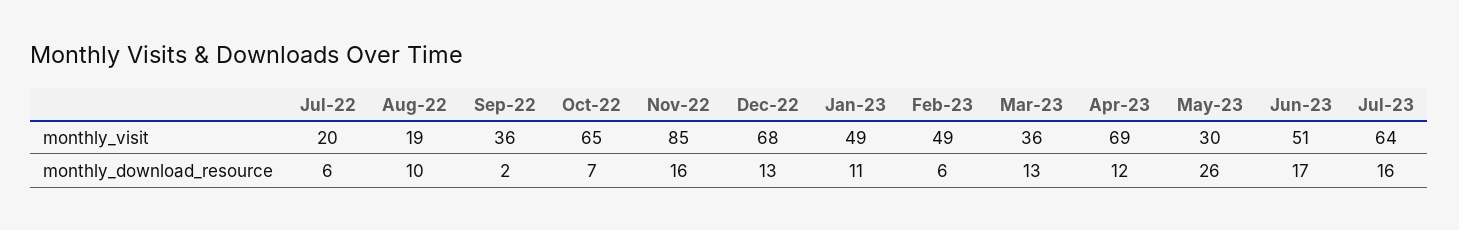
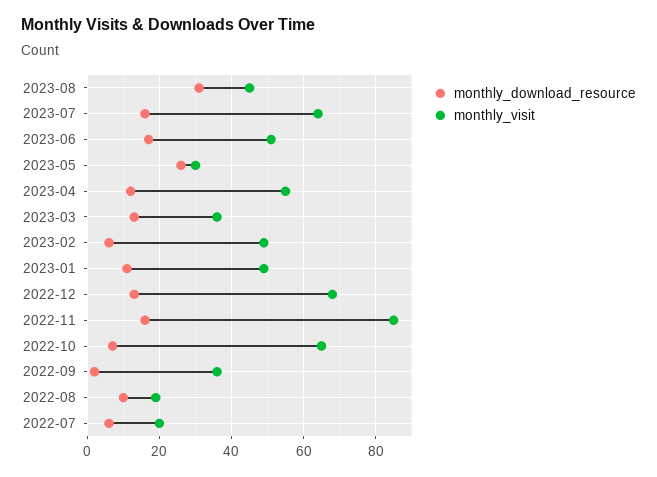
monthly_visit, Apr-23: 69 -> 55
monthly_download_resource, 2023-08: none -> 30
monthly_visit, 2023-08: none -> 45

